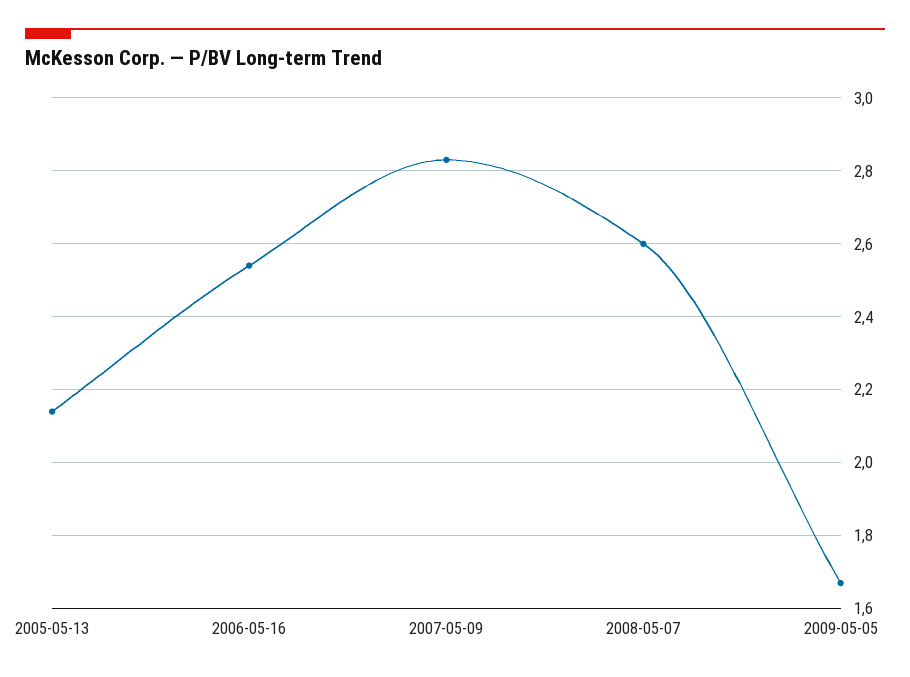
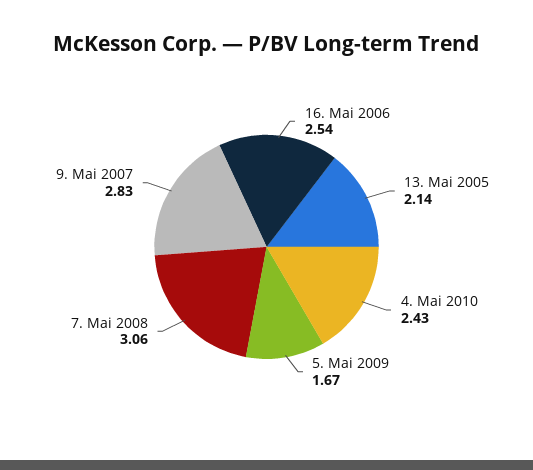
2008-05-07: 2.6 -> 3.06
4. Mai 2010: none -> 2.43

